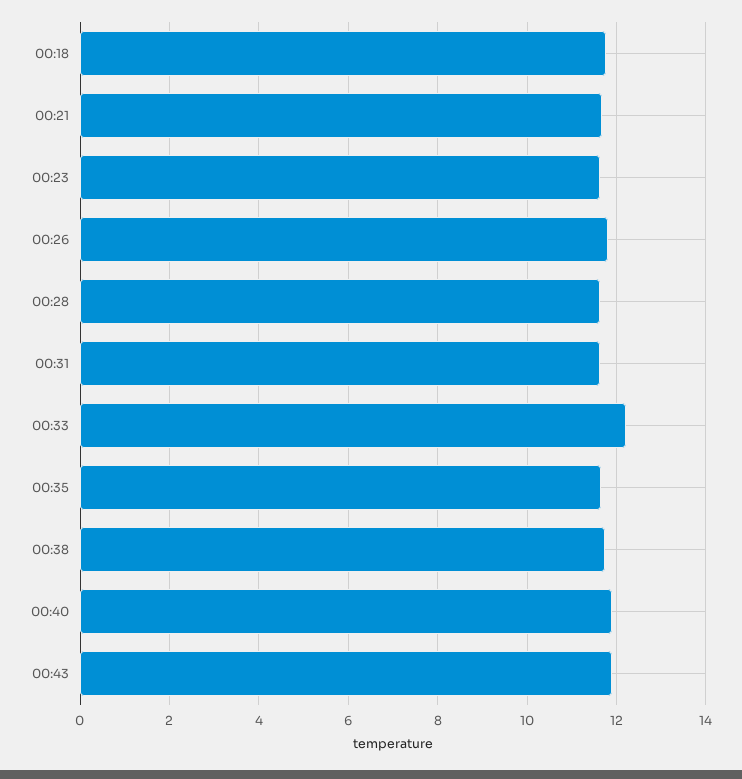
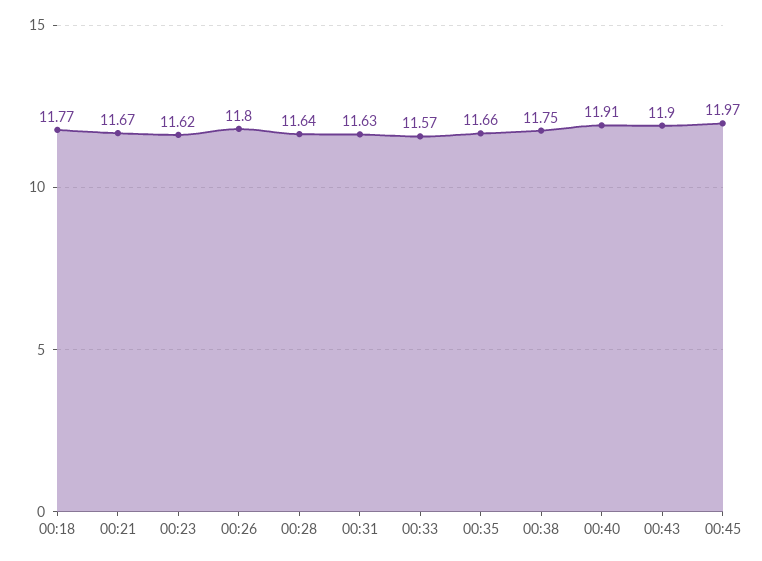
00:33: 12.2 -> 11.57
00:45: none -> 11.97

